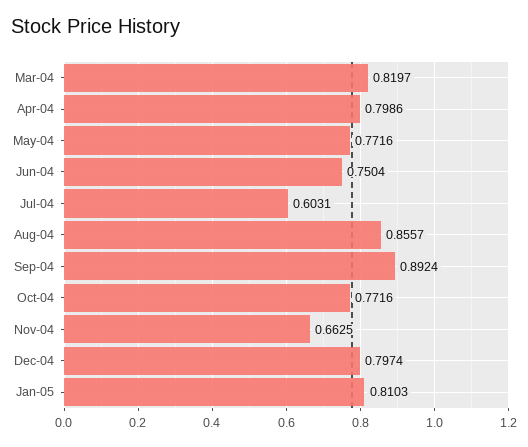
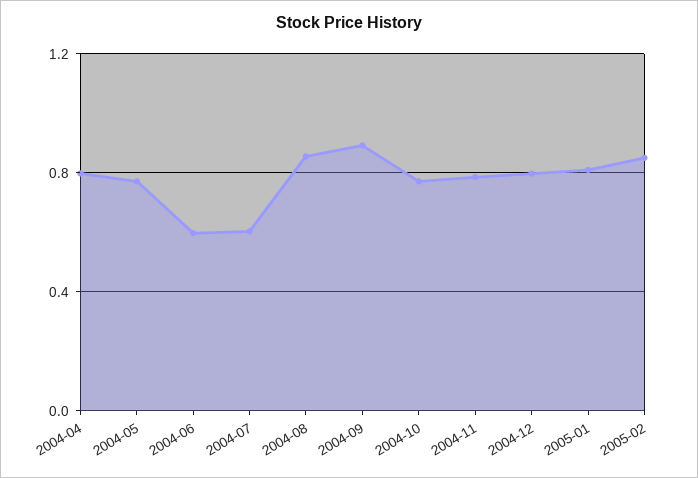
Mar-04: 0.8197 -> none
Jun-04: 0.7504 -> 0.6
Nov-04: 0.6625 -> 0.8
2005-02: none -> 0.85

